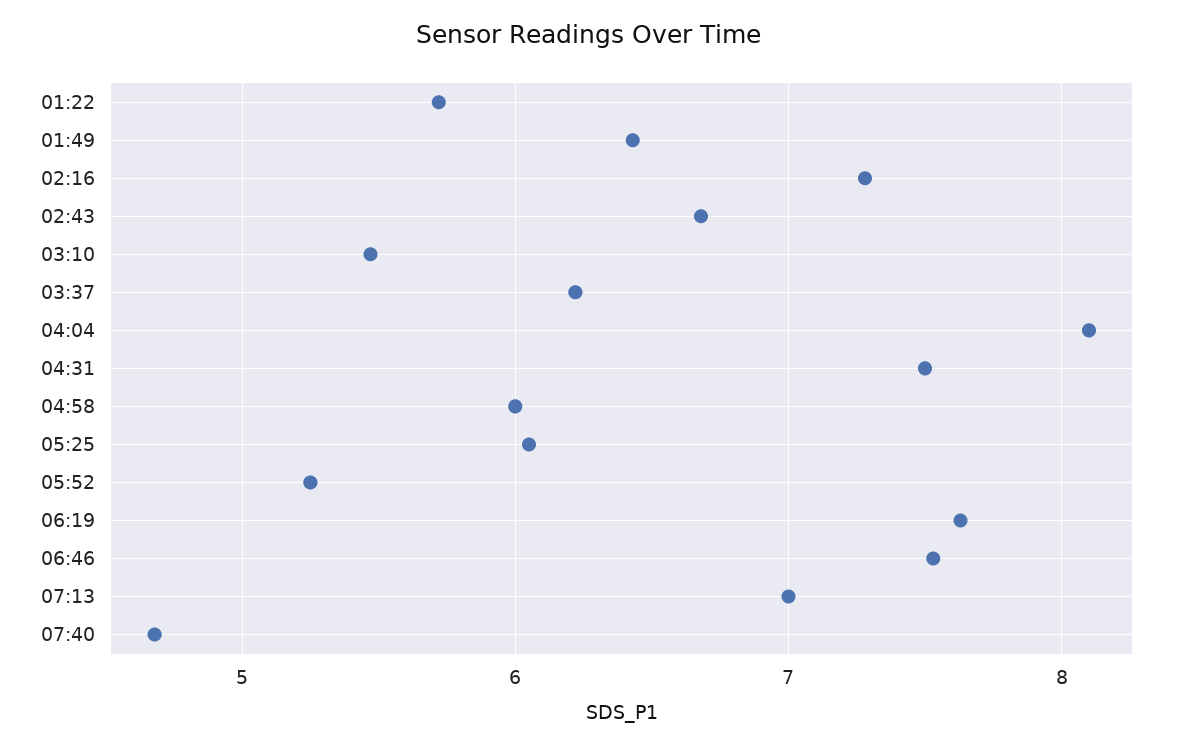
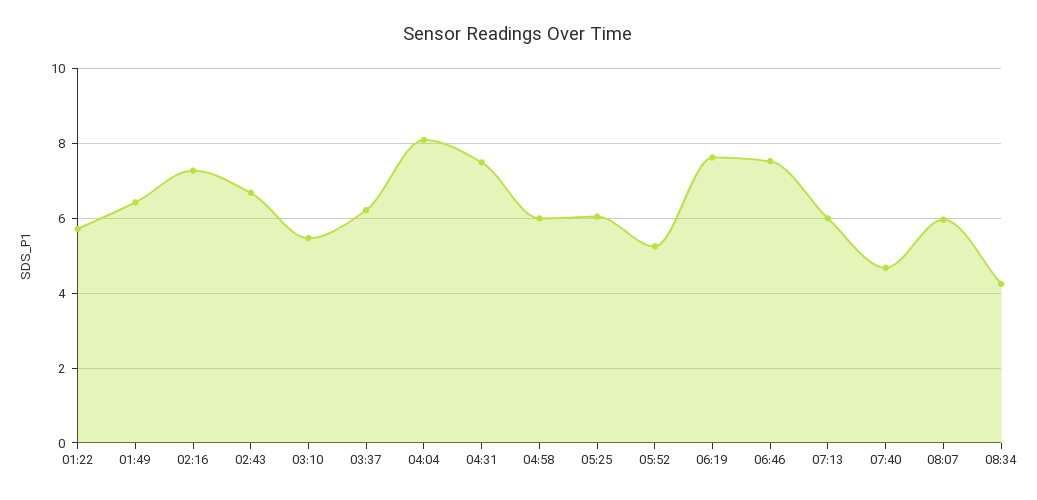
07:13: 7 -> 6
08:07: none -> 6
08:34: none -> 4.2

